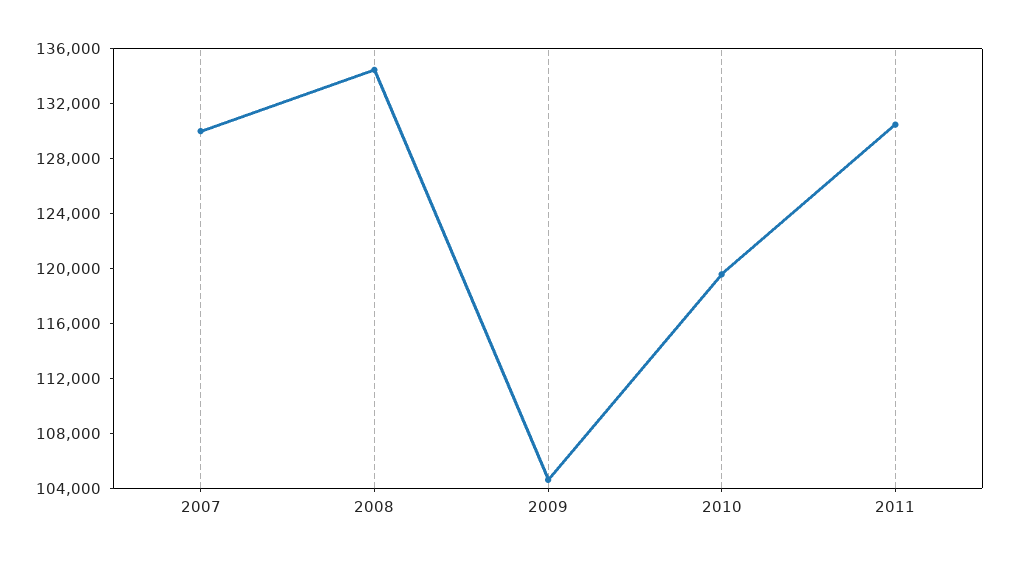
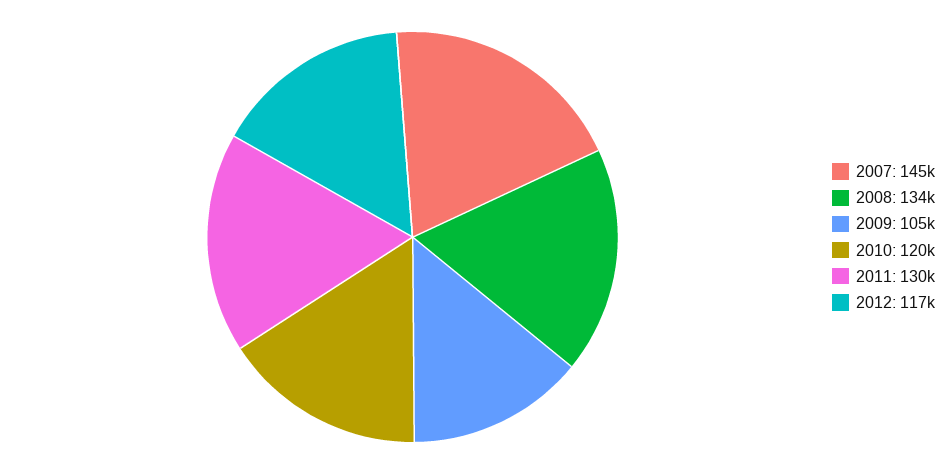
2007: 130000 -> 145000
2012: none -> 117000

